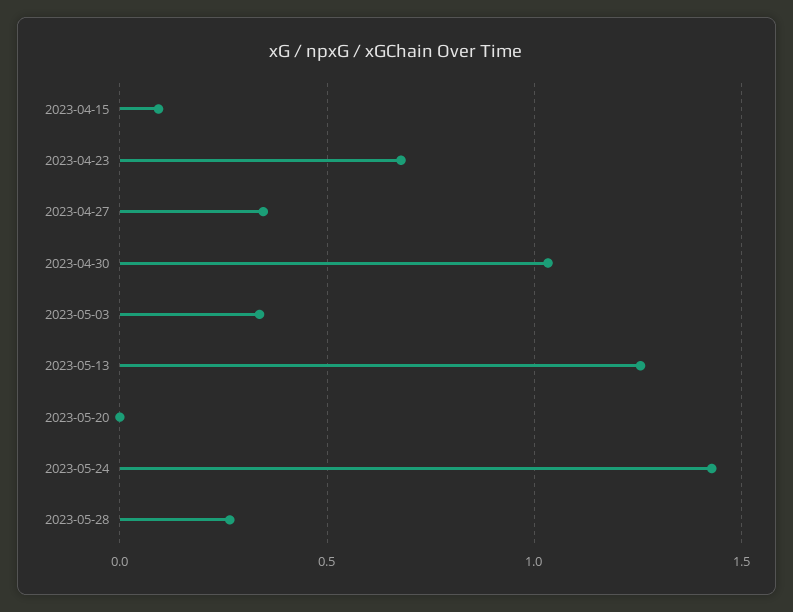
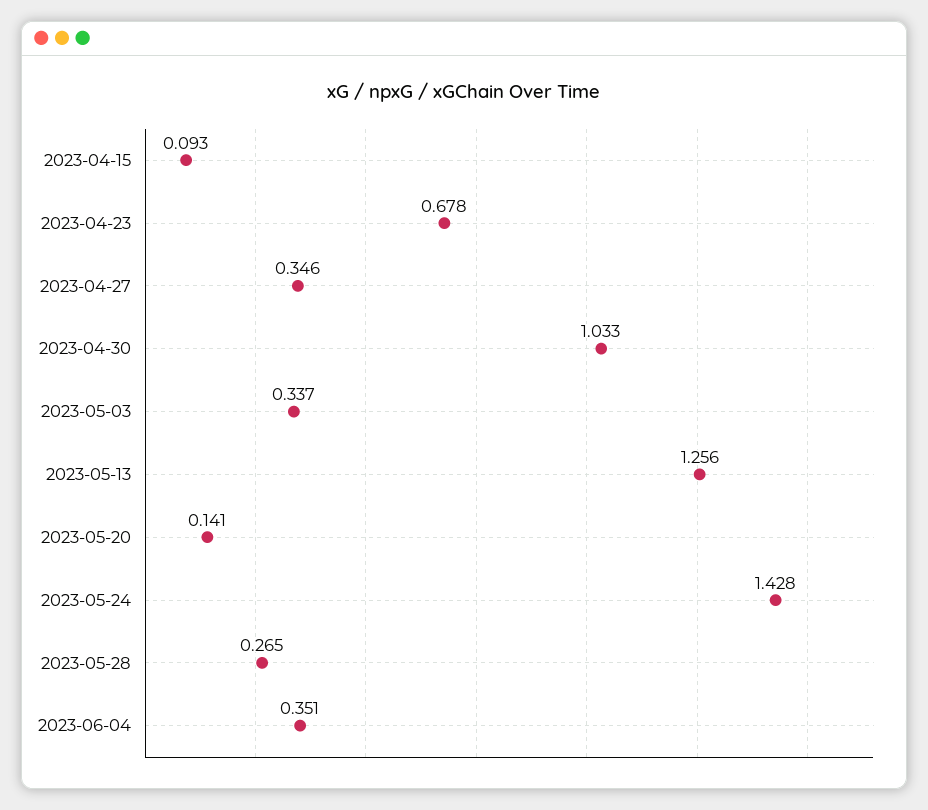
2023-05-20: 0 -> 0.141
2023-06-04: none -> 0.351

